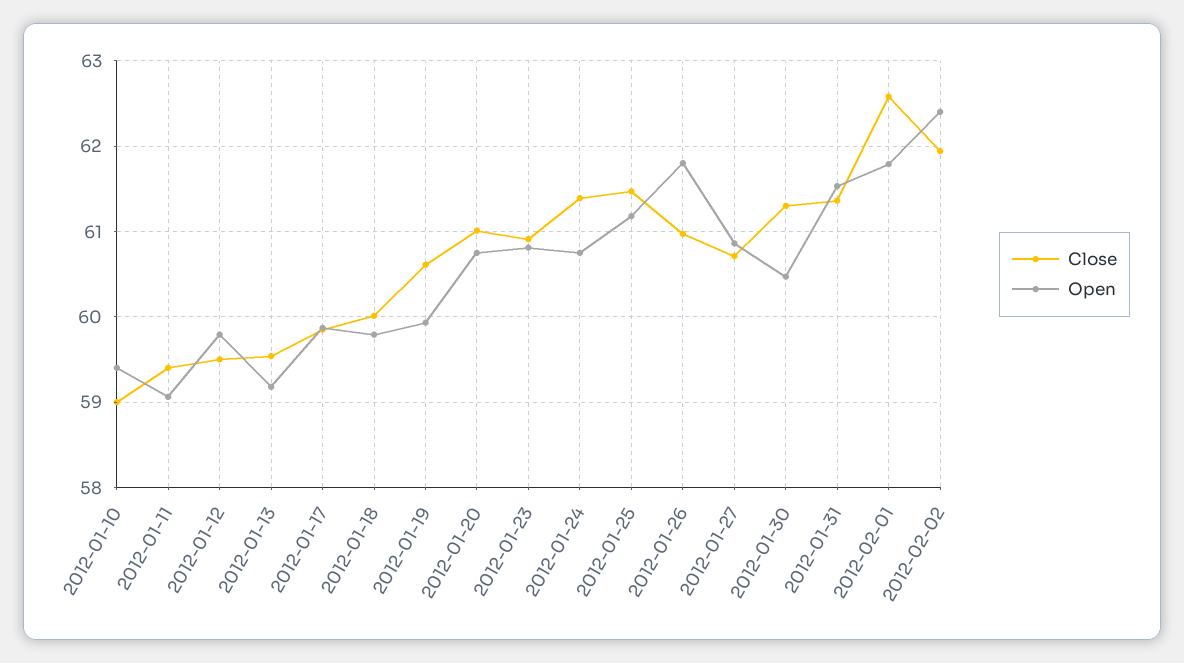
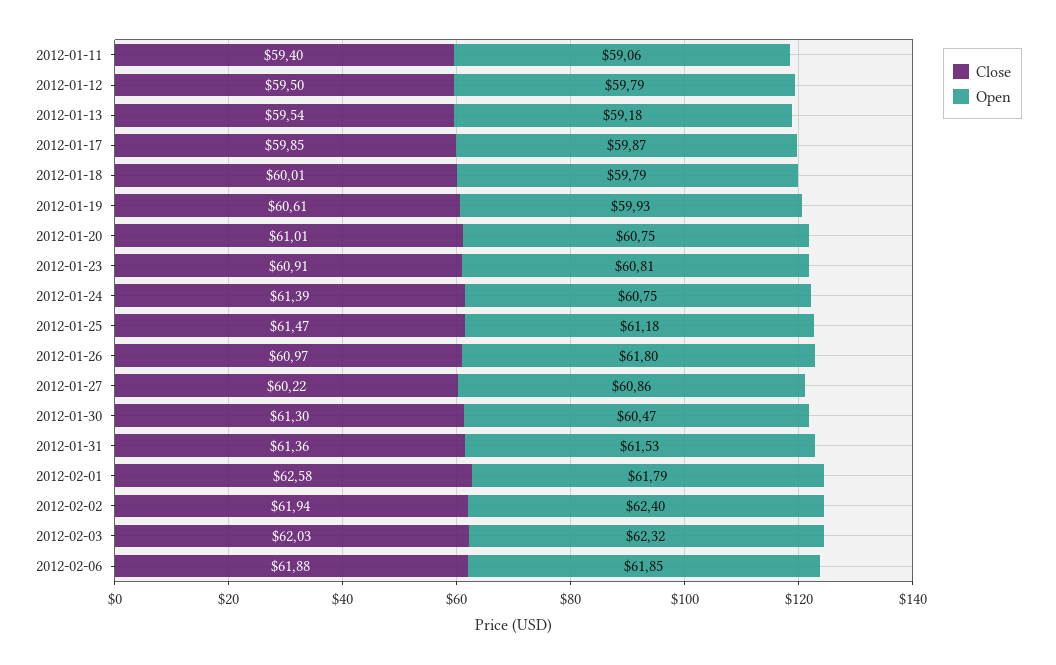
Close, 2012-01-10: 59 -> none
Open, 2012-01-10: 59.4 -> none
Close, 2012-01-27: 60.7 -> 60.22
Close, 2012-02-03: none -> 62.03
Open, 2012-02-03: none -> 62.32
Close, 2012-02-06: none -> 61.88
Open, 2012-02-06: none -> 61.85

